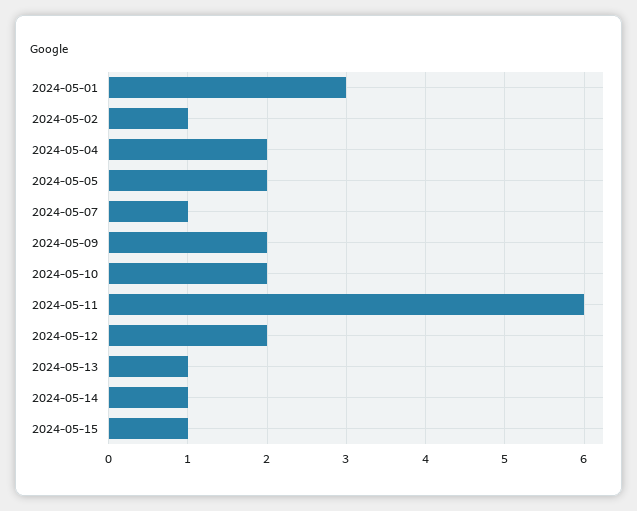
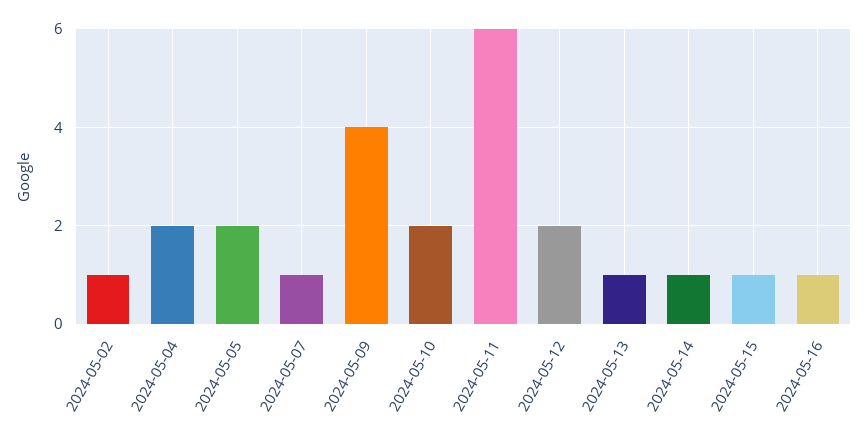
2024-05-01: 3 -> none
2024-05-09: 2 -> 4
2024-05-16: none -> 1

